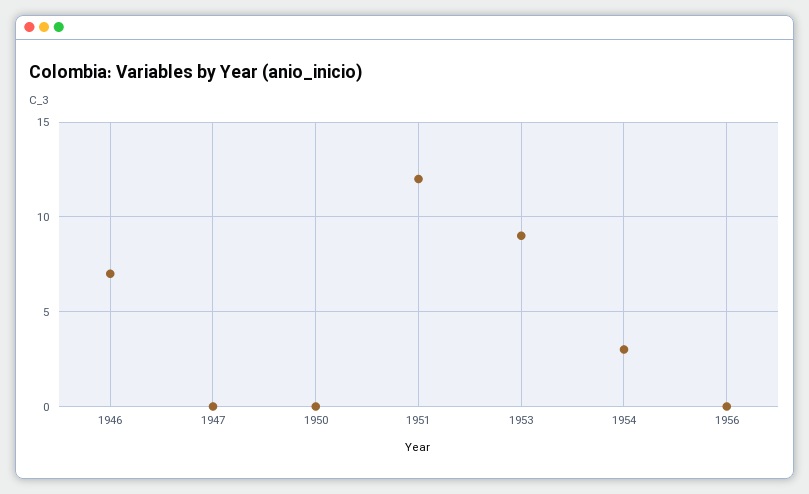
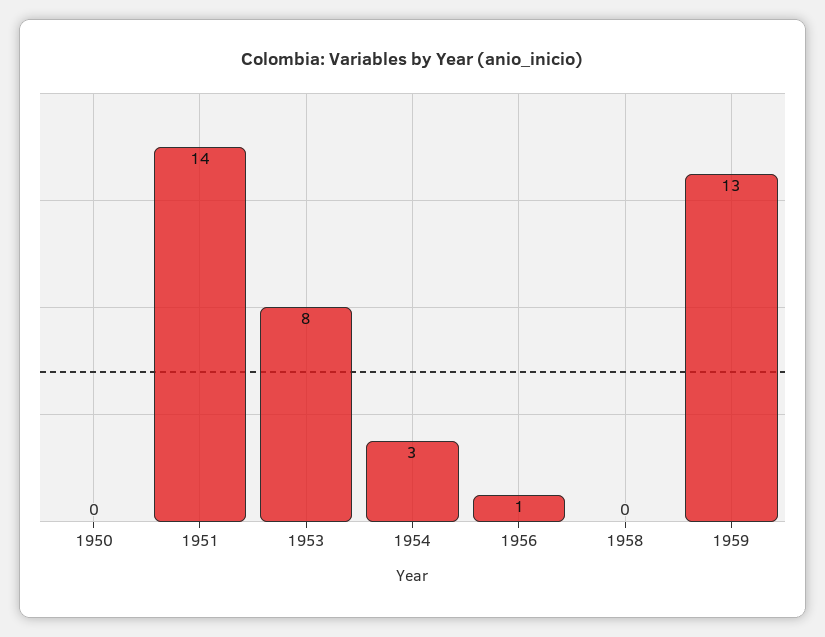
1946: 7 -> none
1947: 0 -> none
1951: 12 -> 14
1953: 9 -> 8
1956: 0 -> 1
1958: none -> 0
1959: none -> 13

